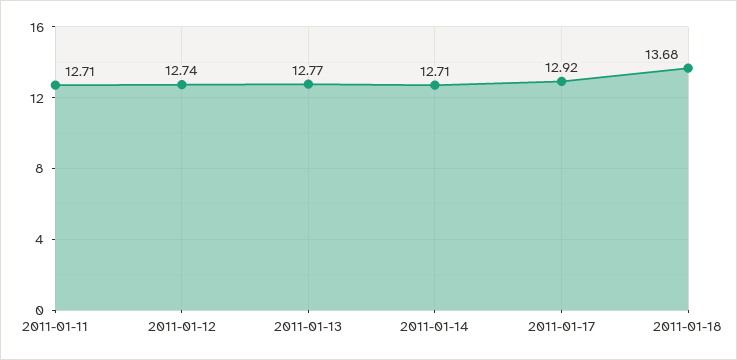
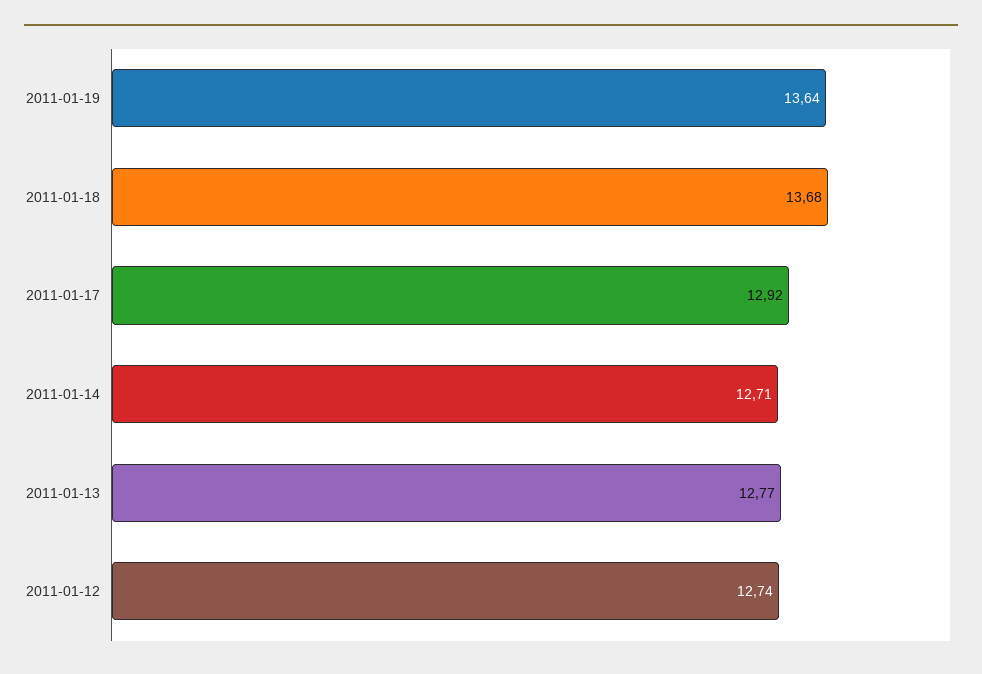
2011-01-11: 12.71 -> none
2011-01-19: none -> 13.64

